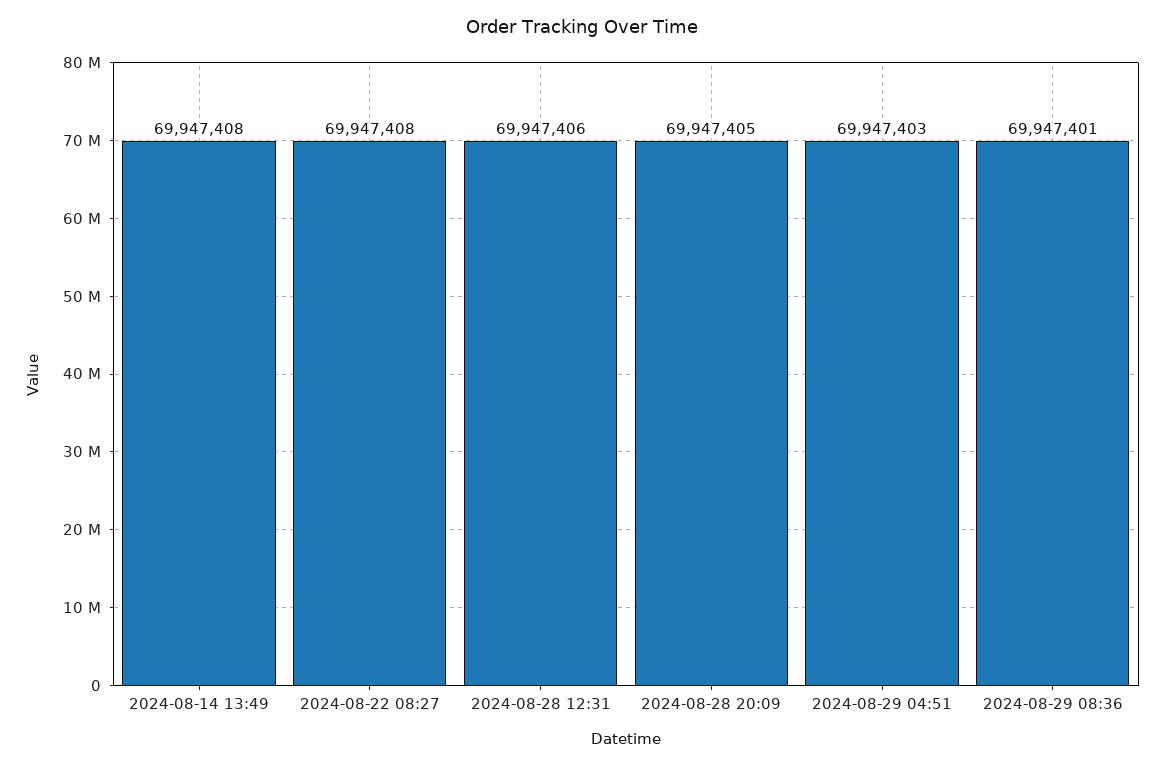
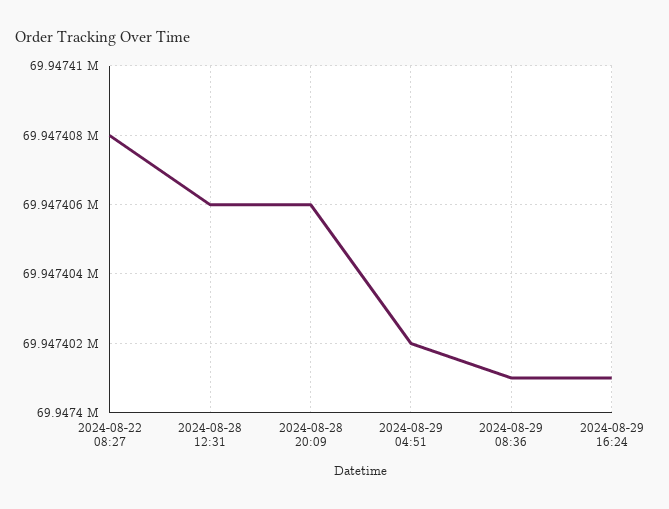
2024-08-14 13:49: 69947408 -> none
2024-08-28 20:09: 69947405 -> 69947406
2024-08-29 04:51: 69947403 -> 69947402
2024-08-29 16:24: none -> 69947401

